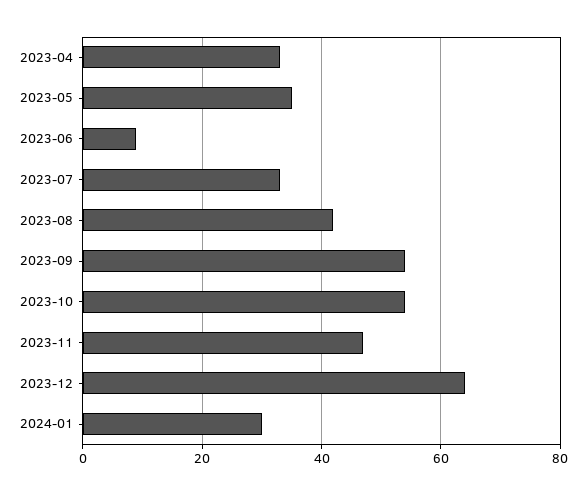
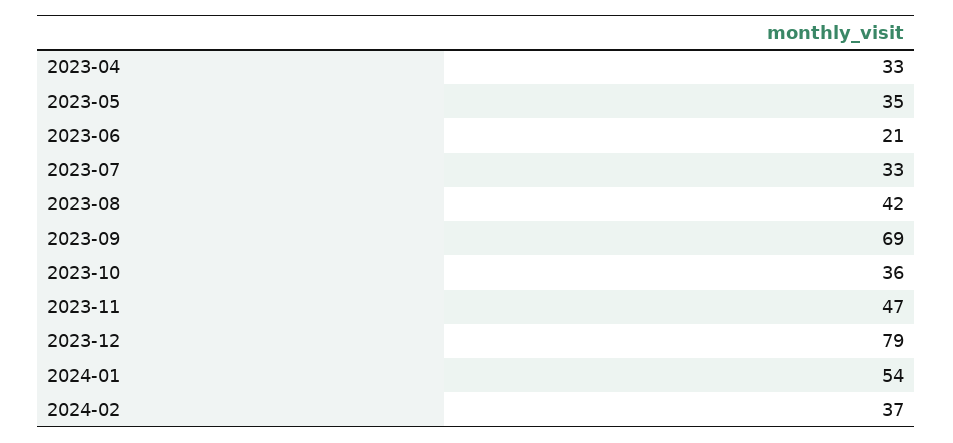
2023-06: 10 -> 21
2023-09: 55 -> 69
2023-10: 55 -> 36
2023-12: 65 -> 79
2024-01: 30 -> 54
2024-02: none -> 37

